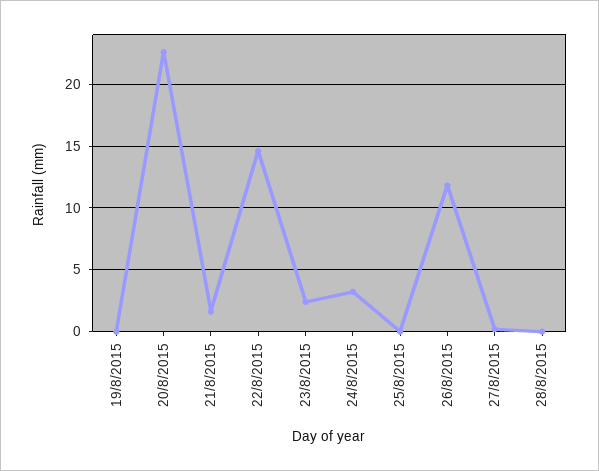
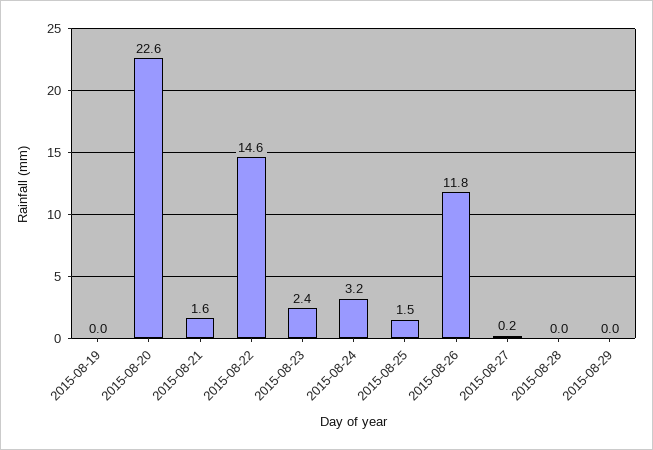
25/8/2015: 0 -> 1.5
2015-08-29: none -> 0

